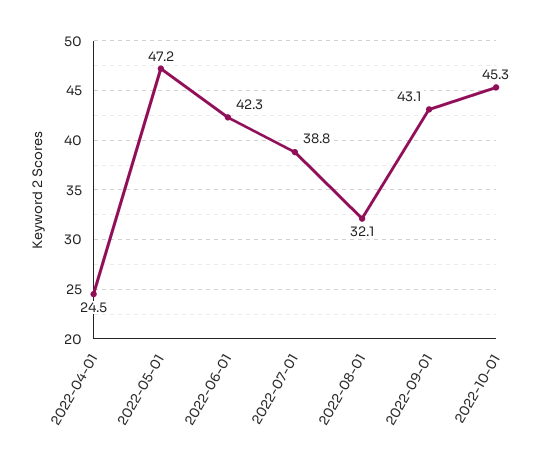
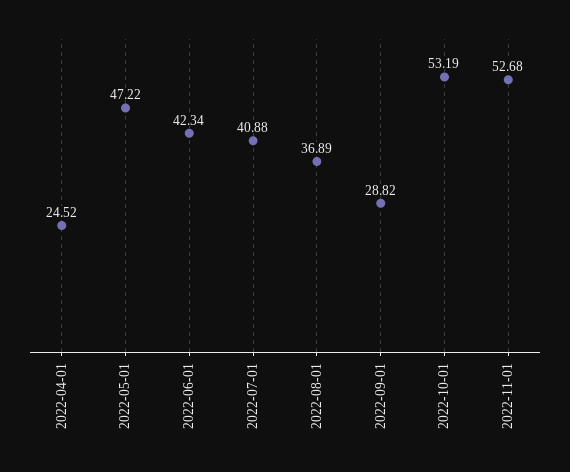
2022-07-01: 38.8 -> 40.88
2022-08-01: 32.1 -> 36.89
2022-09-01: 43.1 -> 28.82
2022-10-01: 45.3 -> 53.19
2022-11-01: none -> 52.68

